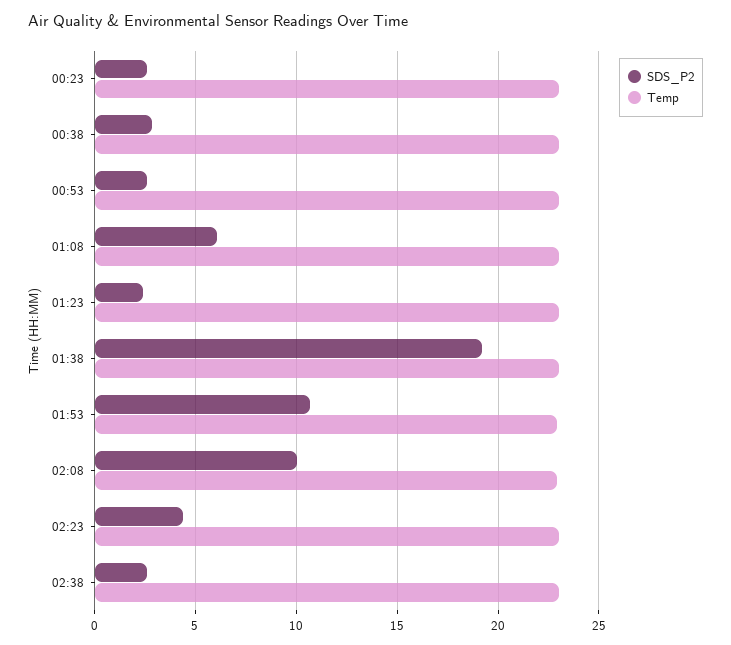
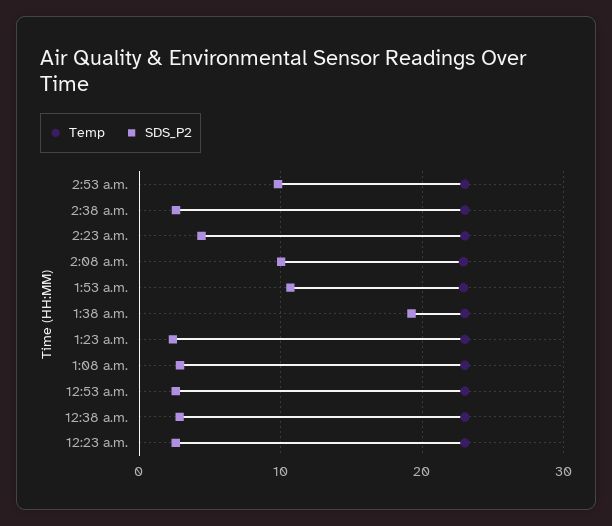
SDS_P2, 01:08: 6 -> 3
Temp, 2:53 a.m.: none -> 23
SDS_P2, 2:53 a.m.: none -> 10

